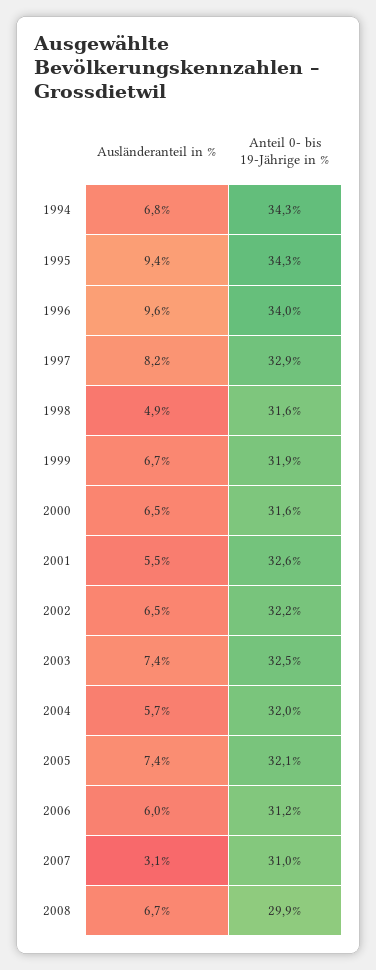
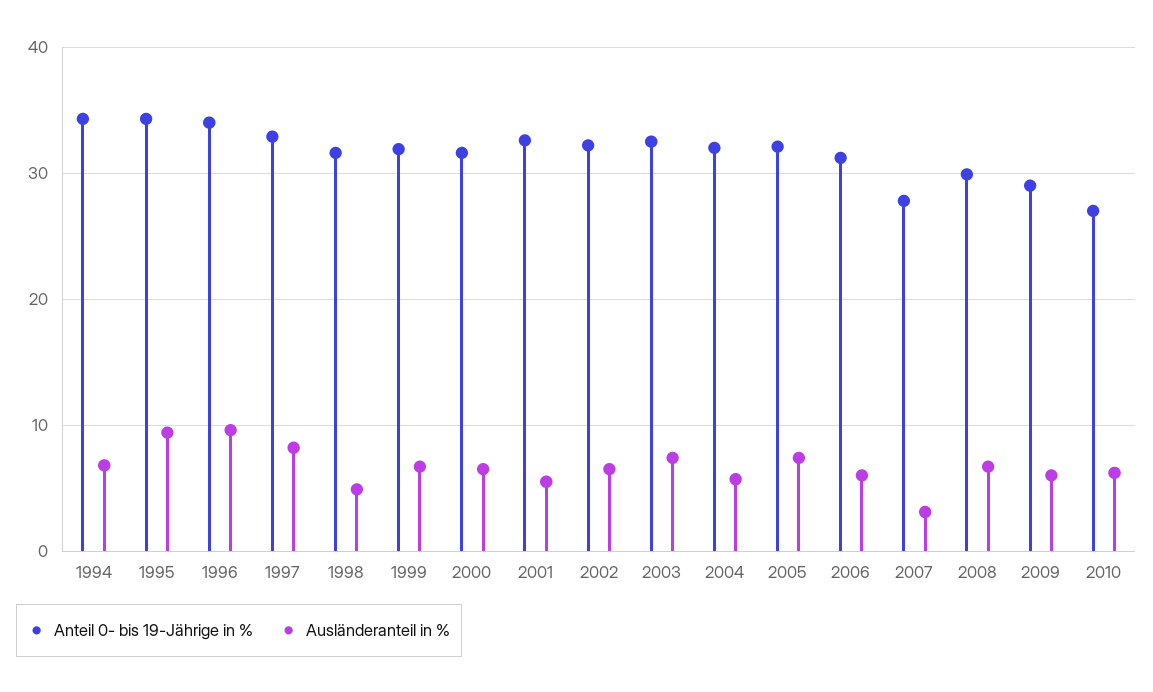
Anteil 0- bis 19-Jährige in %, 2007: 31 -> 28
Anteil 0- bis 19-Jährige in %, 2009: none -> 29
Ausländeranteil in %, 2009: none -> 6
Anteil 0- bis 19-Jährige in %, 2010: none -> 27
Ausländeranteil in %, 2010: none -> 6

